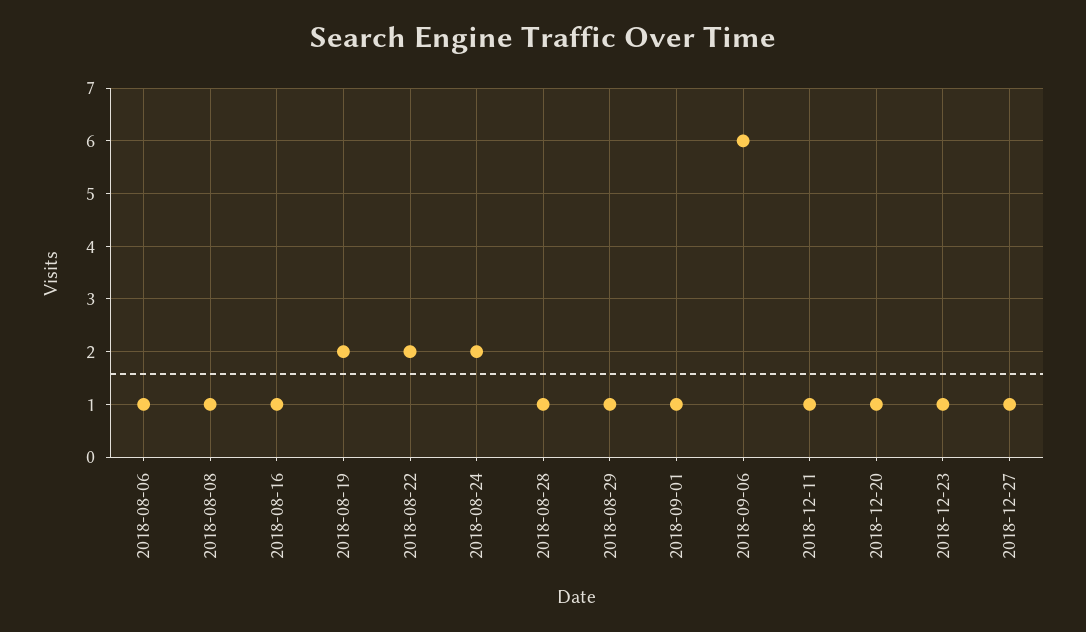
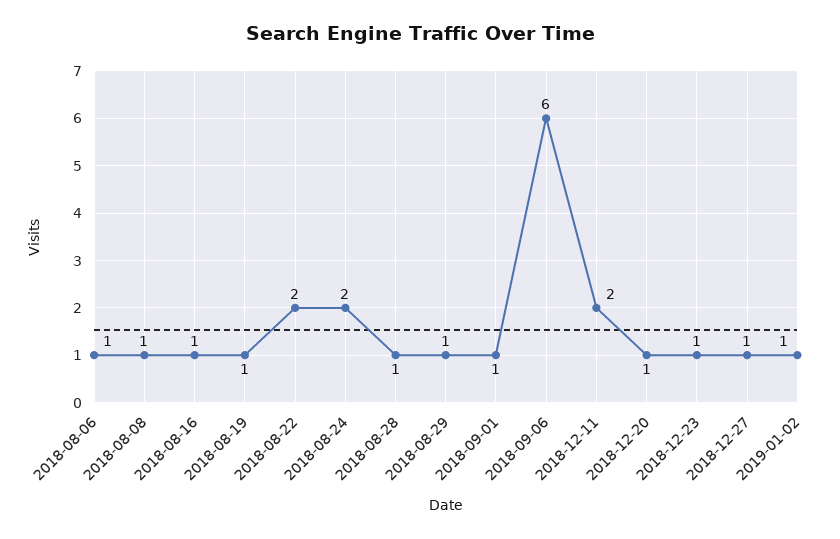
2018-08-19: 2 -> 1
2018-12-11: 1 -> 2
2019-01-02: none -> 1

